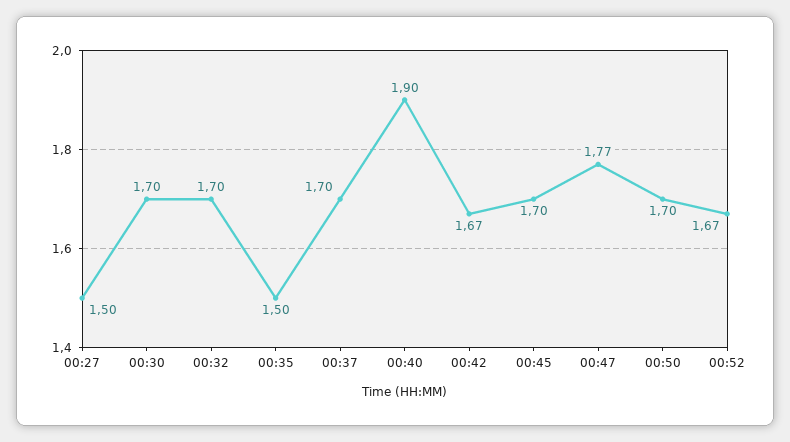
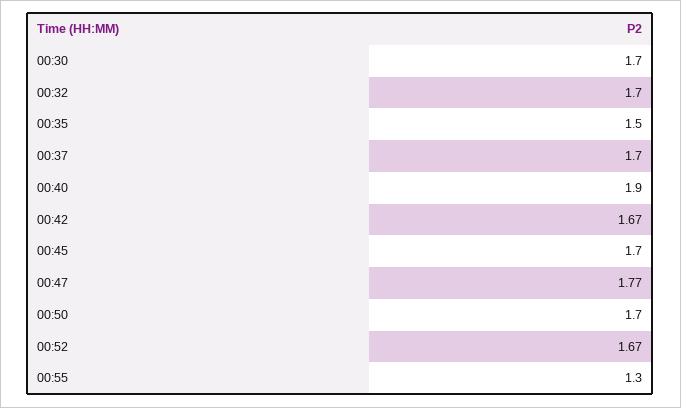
00:27: 1.5 -> none
00:55: none -> 1.3

